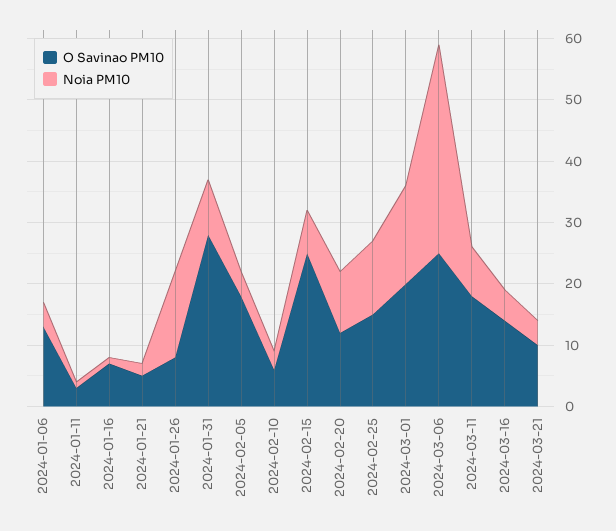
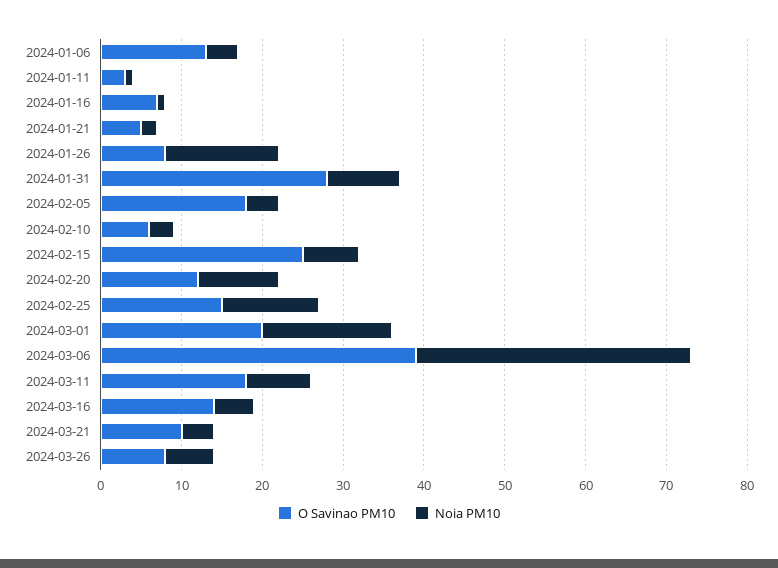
O Savinao PM10, 2024-03-06: 25 -> 39
O Savinao PM10, 2024-03-26: none -> 8
Noia PM10, 2024-03-26: none -> 6

